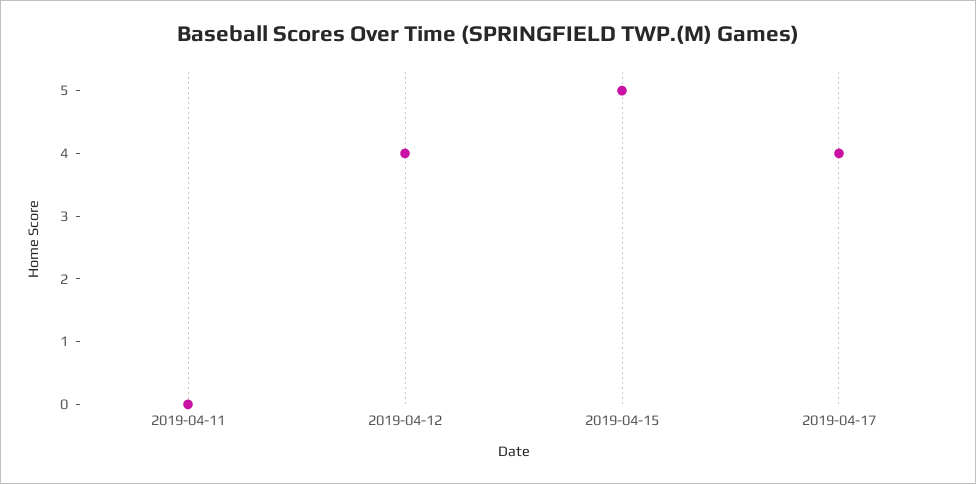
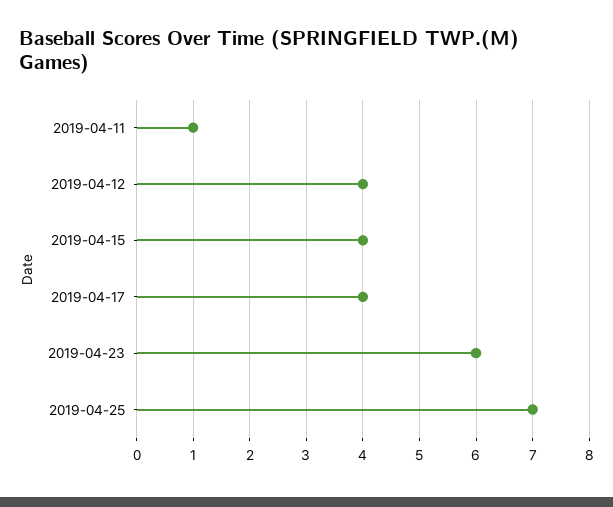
2019-04-11: 0 -> 1
2019-04-15: 5 -> 4
2019-04-23: none -> 6
2019-04-25: none -> 7

